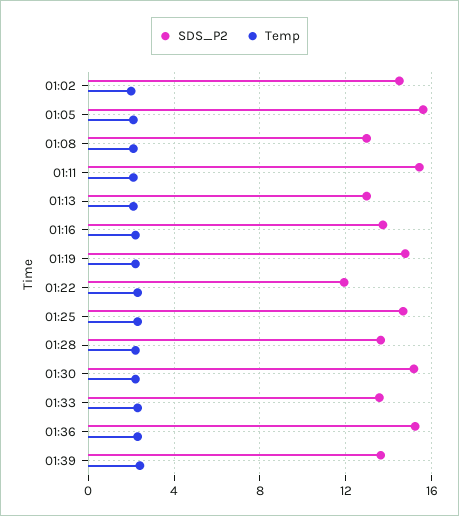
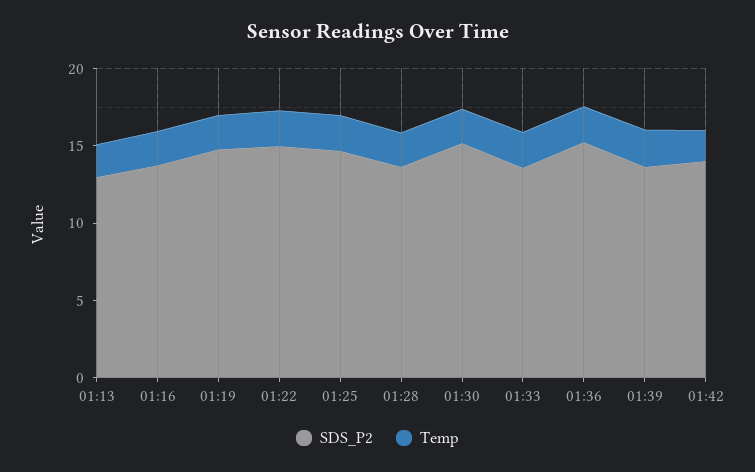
SDS_P2, 01:02: 14.5 -> none
Temp, 01:02: 2 -> none
SDS_P2, 01:05: 15.5 -> none
Temp, 01:05: 2 -> none
SDS_P2, 01:08: 13 -> none
Temp, 01:08: 2 -> none
SDS_P2, 01:11: 15.5 -> none
Temp, 01:11: 2 -> none
SDS_P2, 01:22: 12 -> 15
SDS_P2, 01:42: none -> 14
Temp, 01:42: none -> 2

